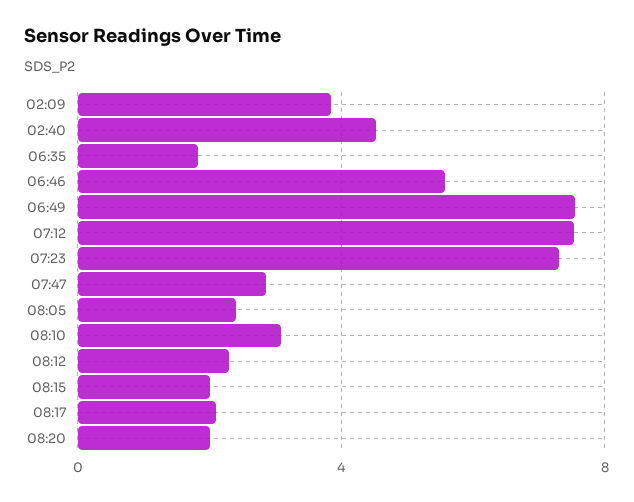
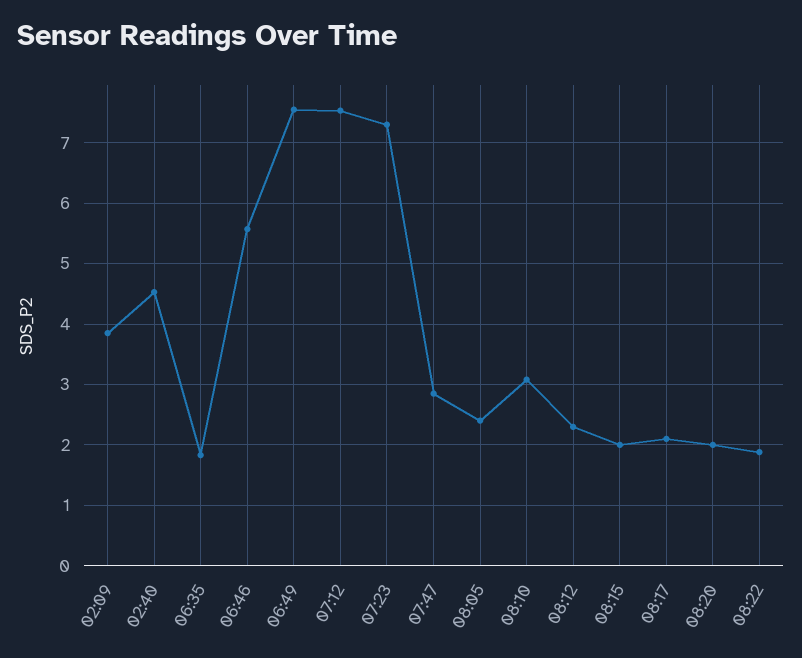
08:22: none -> 1.9

